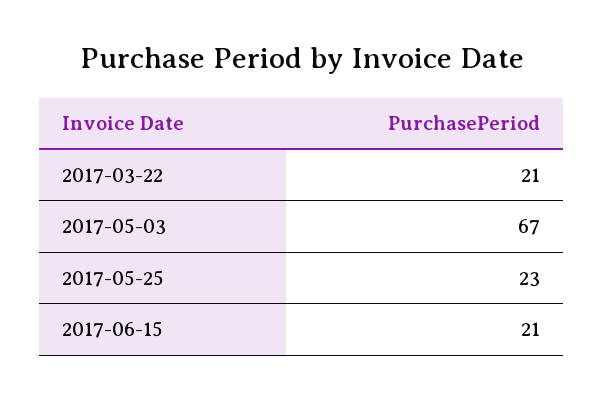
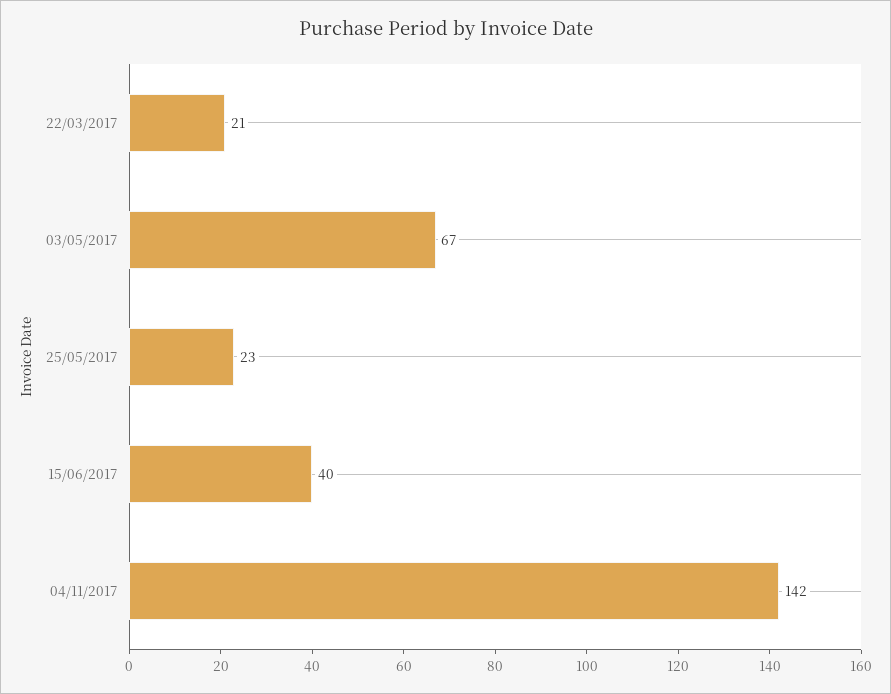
2017-06-15: 21 -> 40
04/11/2017: none -> 142

